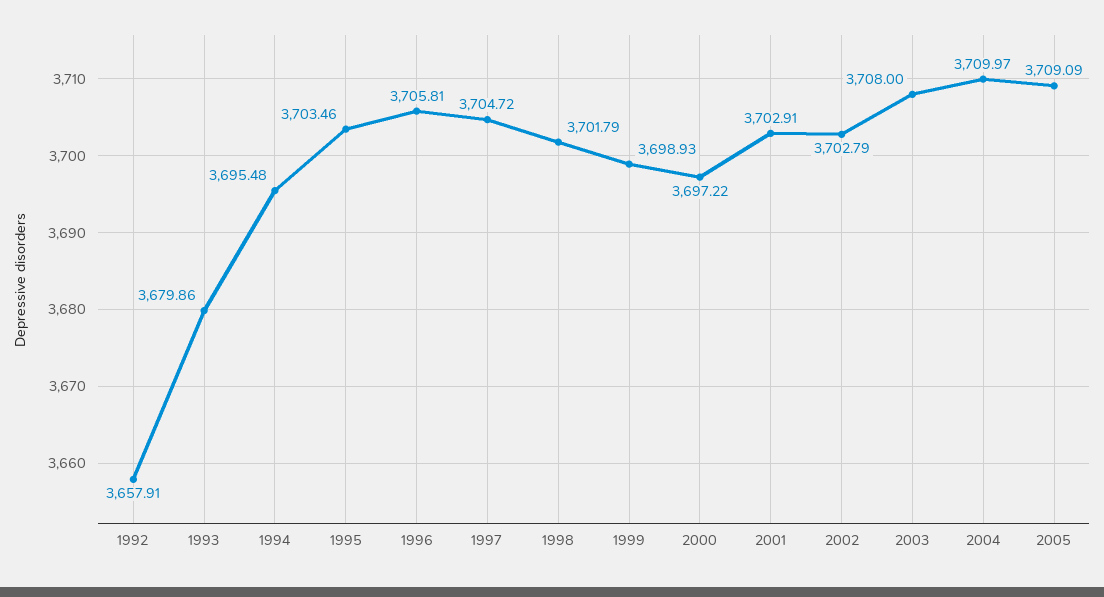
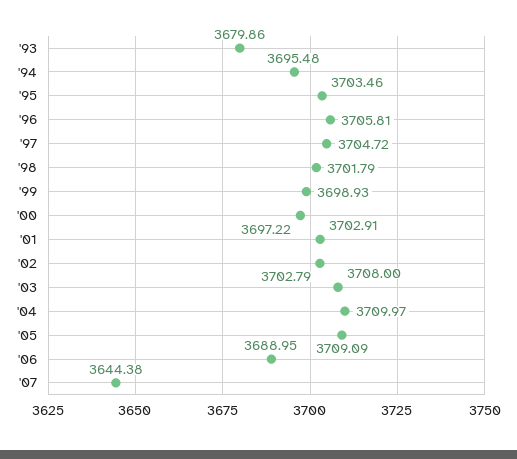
1992: 3657.91 -> none
'06: none -> 3688.95
'07: none -> 3644.38

